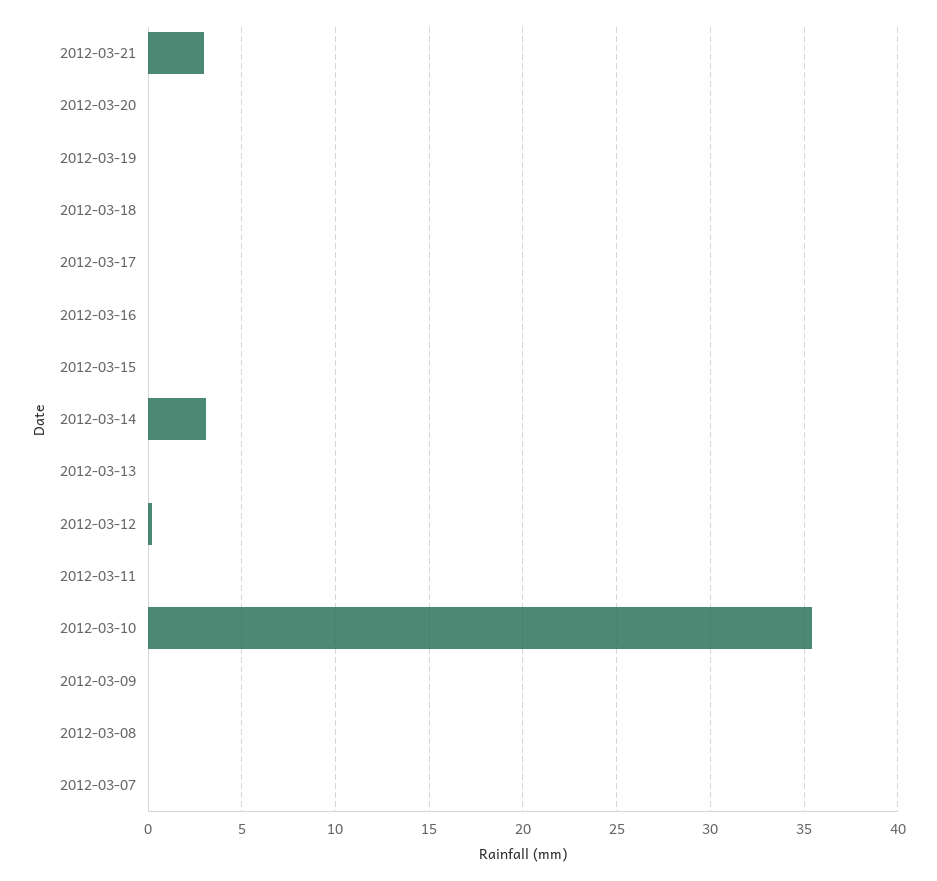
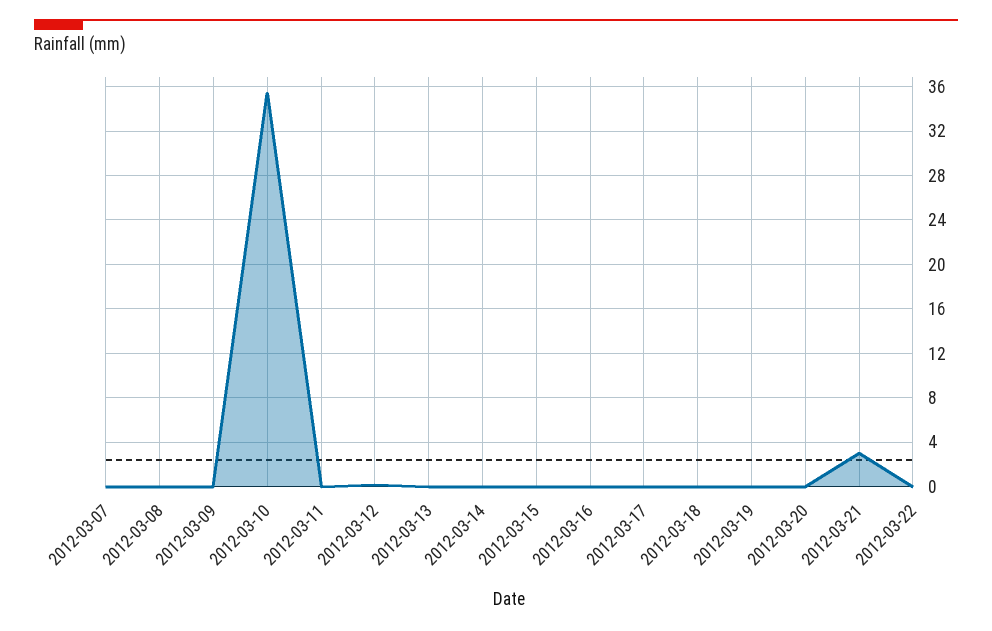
2012-03-14: 3 -> 0
2012-03-22: none -> 0

